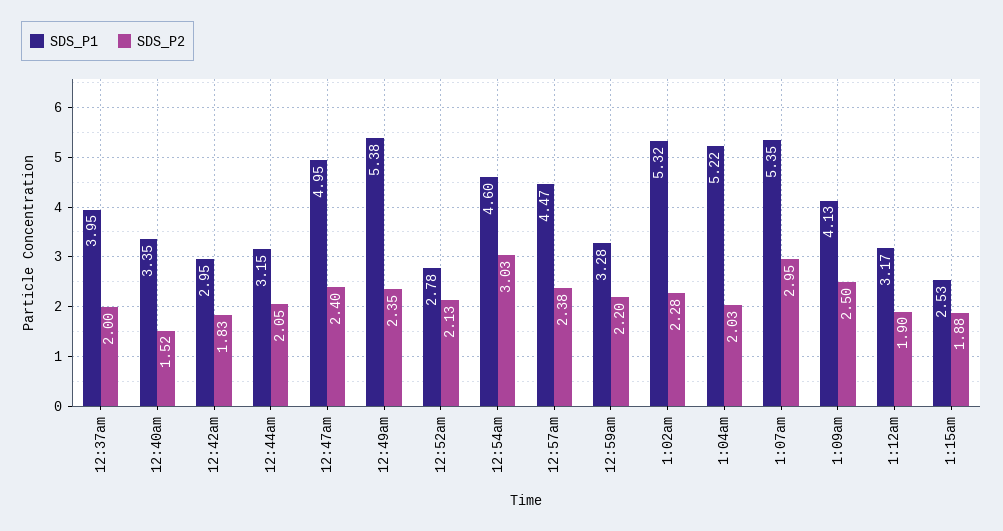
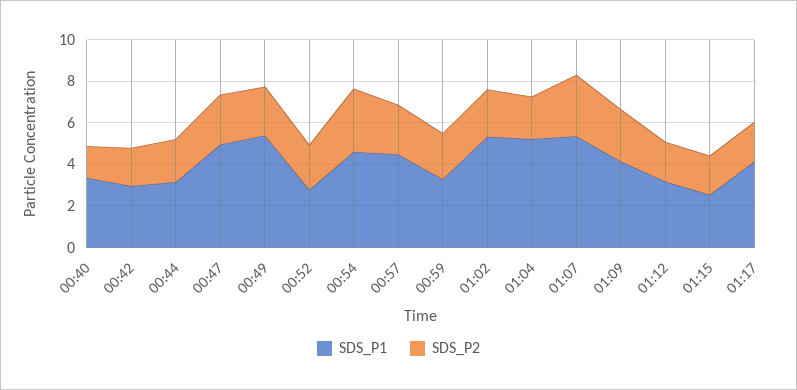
SDS_P1, 12:37am: 3.95 -> none
SDS_P2, 12:37am: 2 -> none
SDS_P1, 01:17: none -> 4
SDS_P2, 01:17: none -> 2

